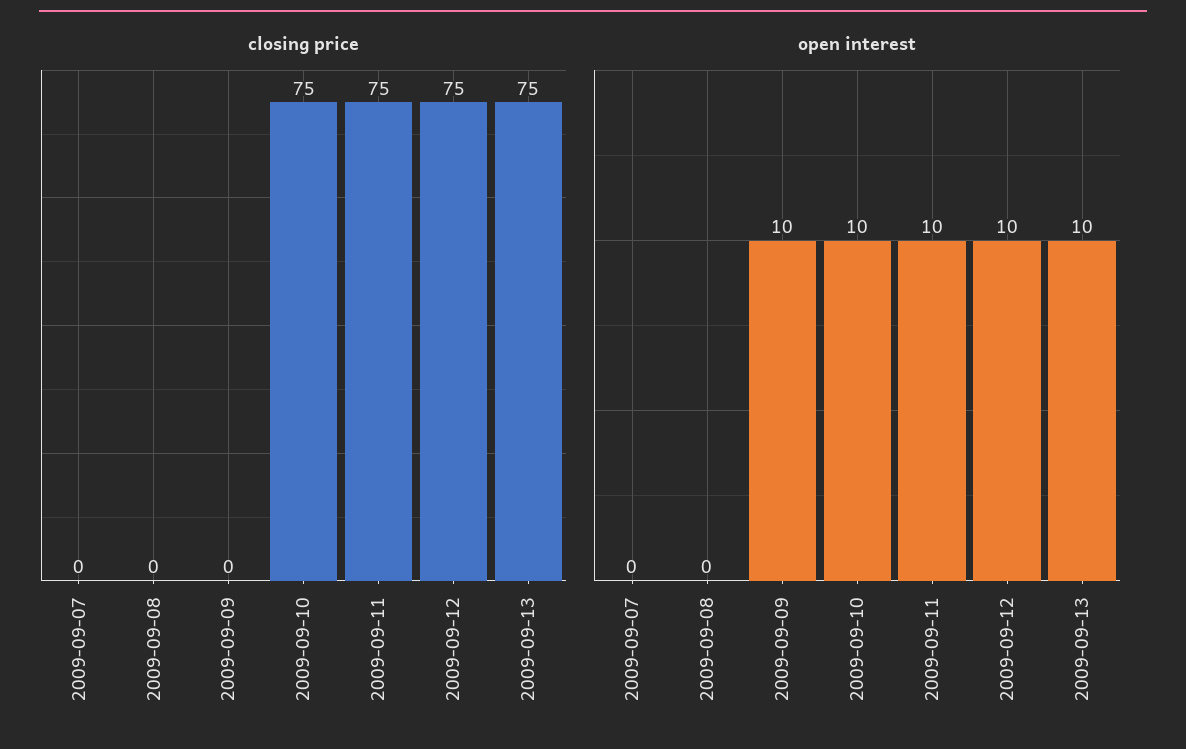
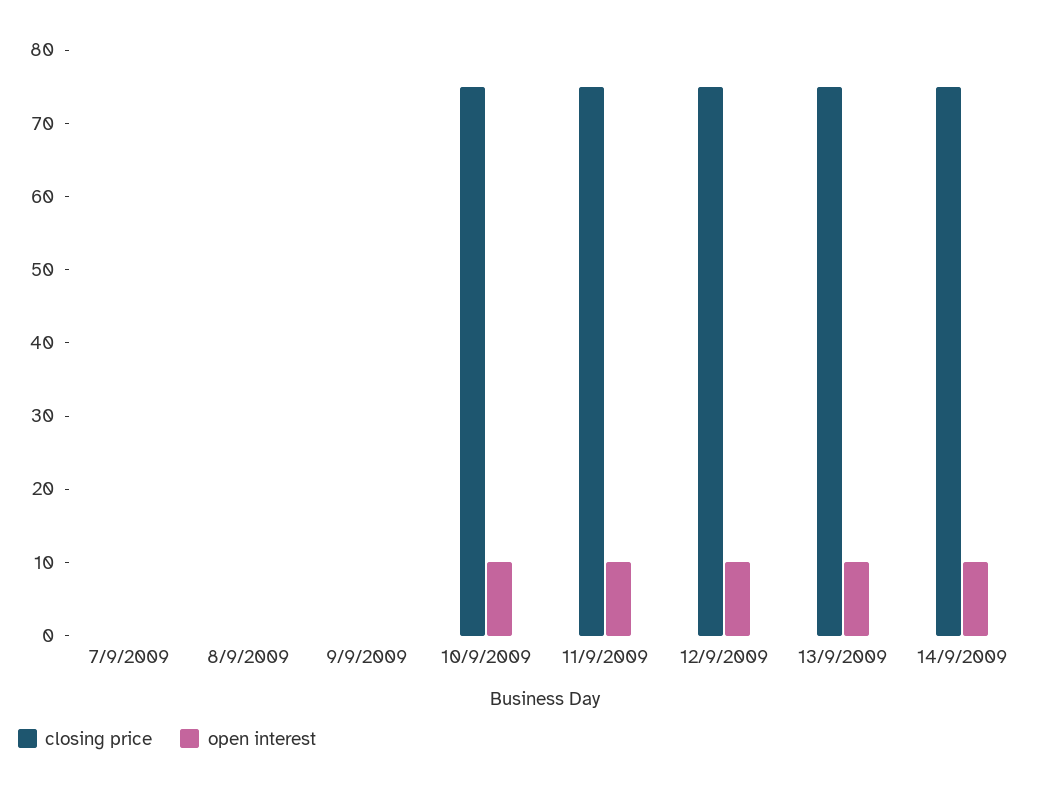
open interest, 2009-09-09: 10 -> 0
closing price, 14/9/2009: none -> 75
open interest, 14/9/2009: none -> 10

